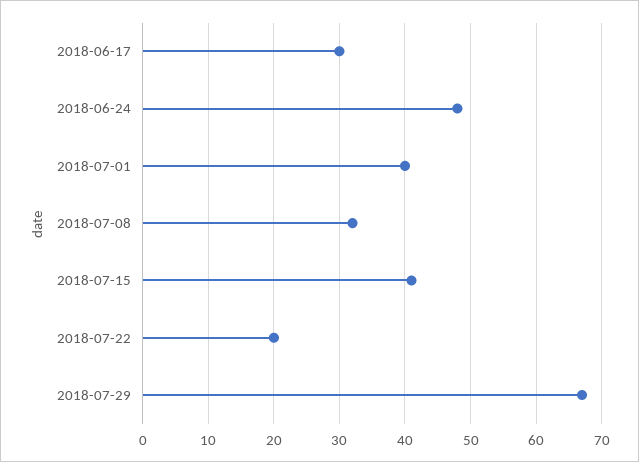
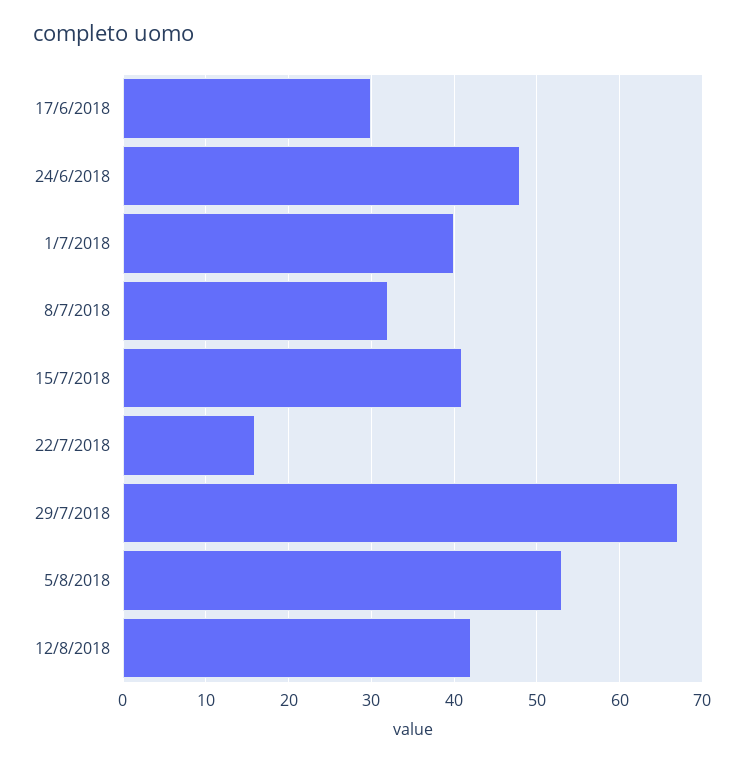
2018-07-22: 20 -> 16
5/8/2018: none -> 53
12/8/2018: none -> 42

